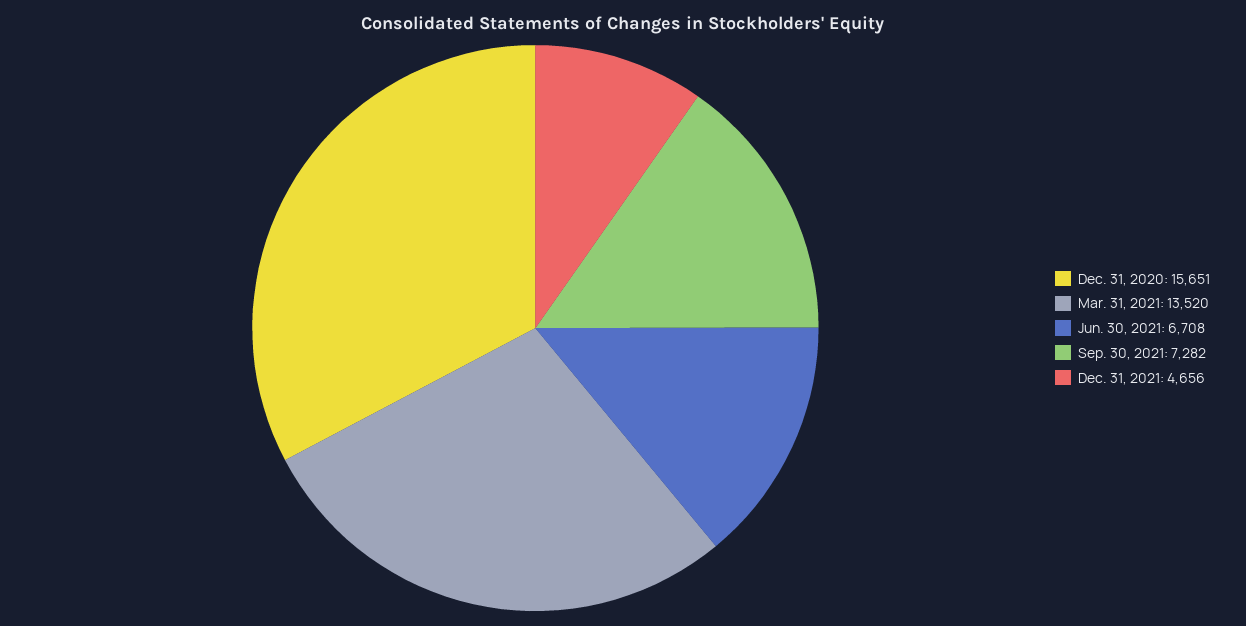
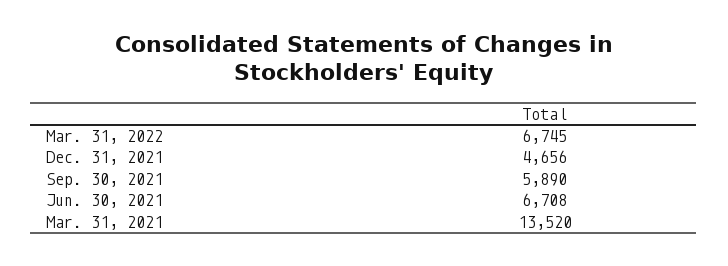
Dec. 31, 2020: 15651 -> none
Sep. 30, 2021: 7282 -> 5890
Mar. 31, 2022: none -> 6745

